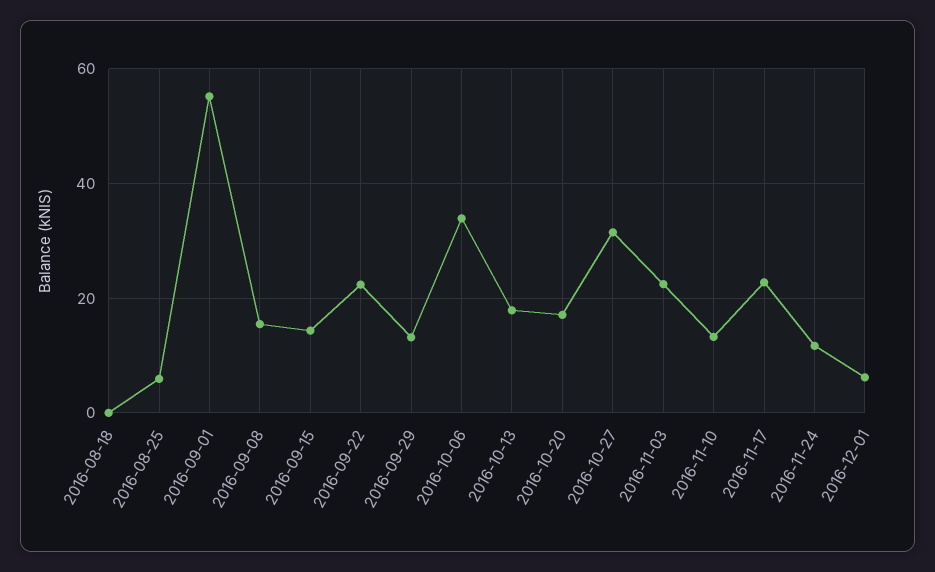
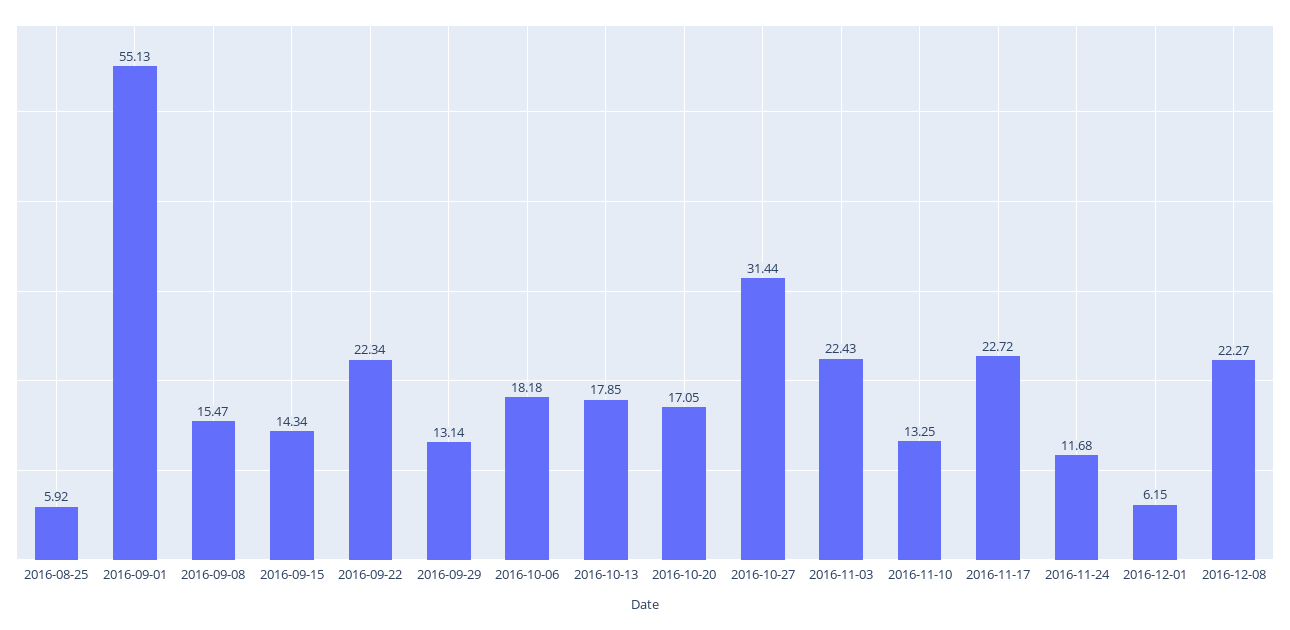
2016-08-18: 0 -> none
2016-10-06: 34 -> 18.18
2016-12-08: none -> 22.27

